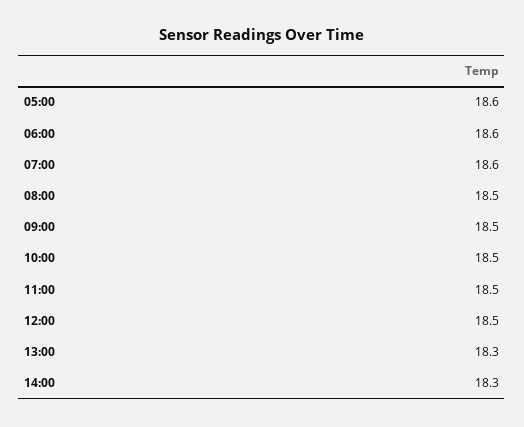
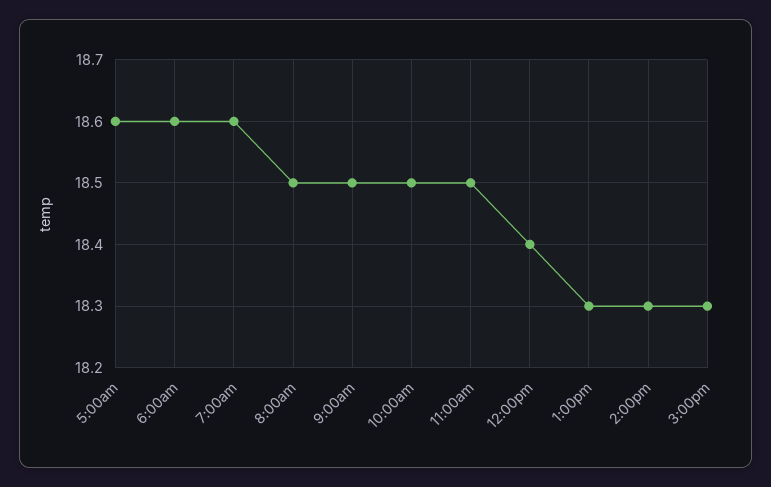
12:00: 18.5 -> 18.4
3:00pm: none -> 18.3

